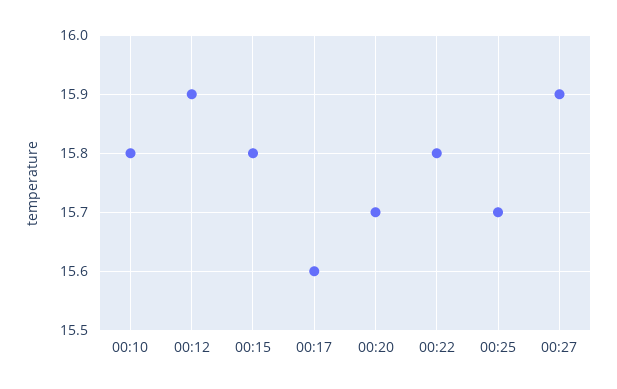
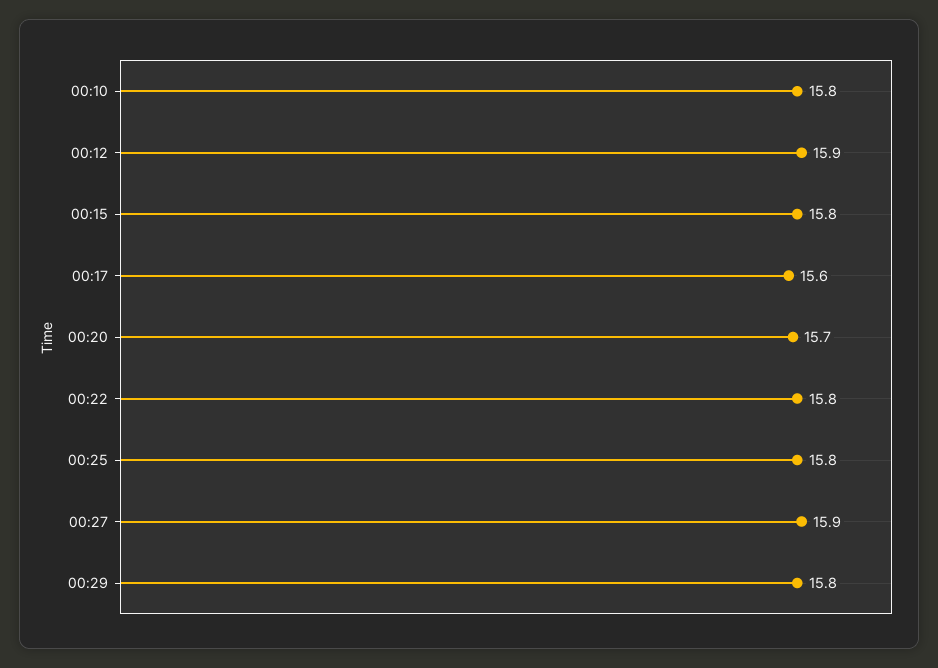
00:25: 15.7 -> 15.8
00:29: none -> 15.8

